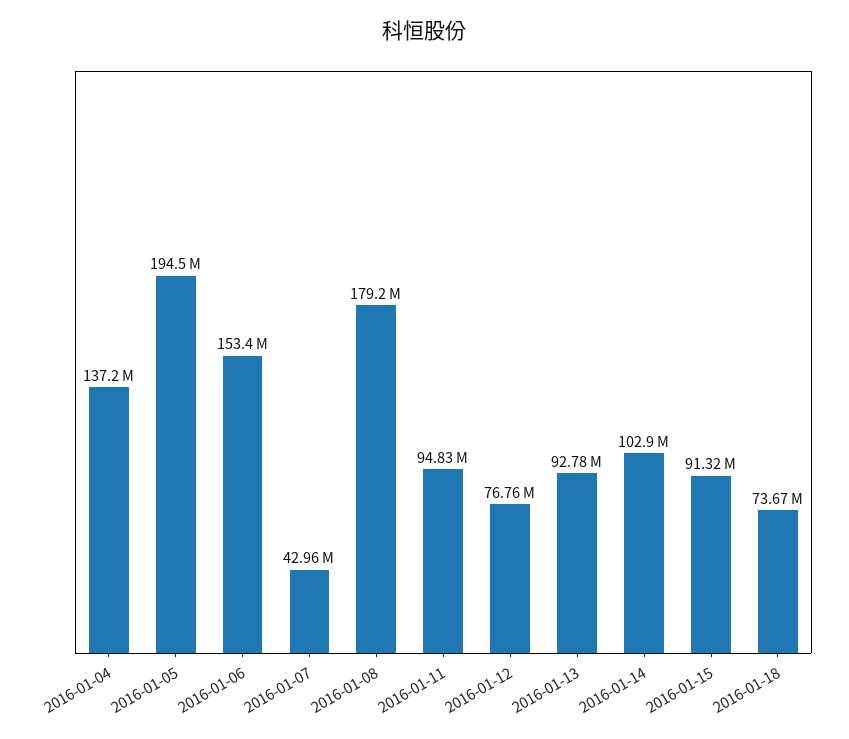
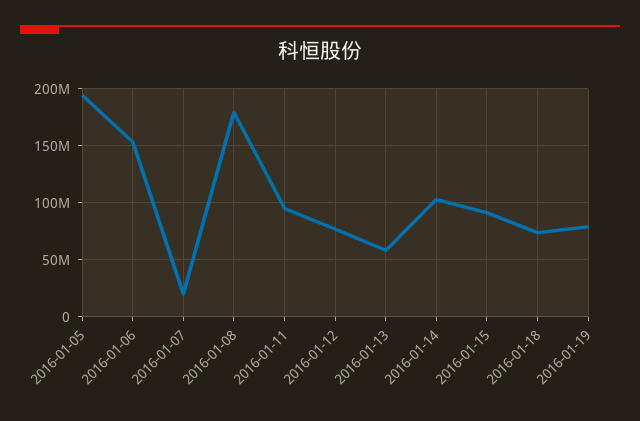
2016-01-04: 137200000 -> none
2016-01-07: 42960000 -> 20000000
2016-01-13: 92780000 -> 60000000
2016-01-19: none -> 80000000

